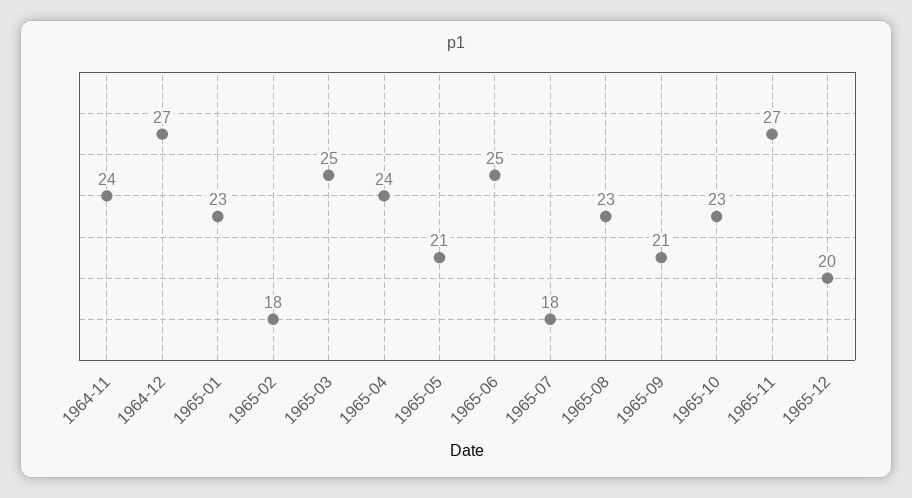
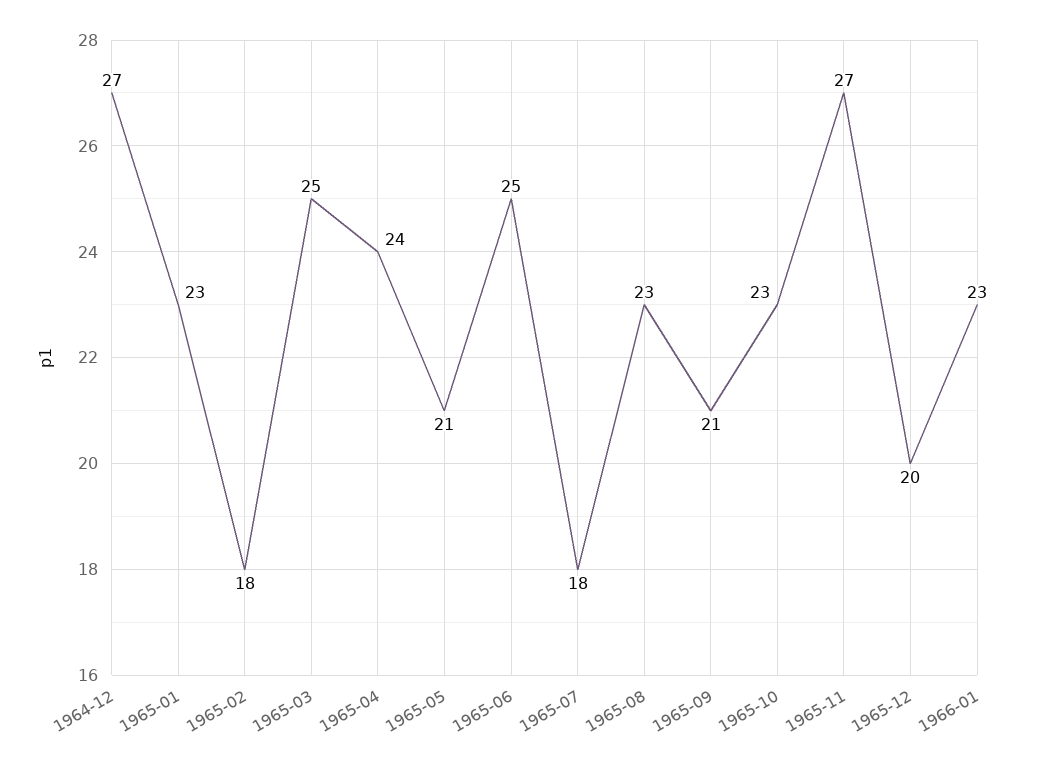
1964-11: 24 -> none
1966-01: none -> 23

